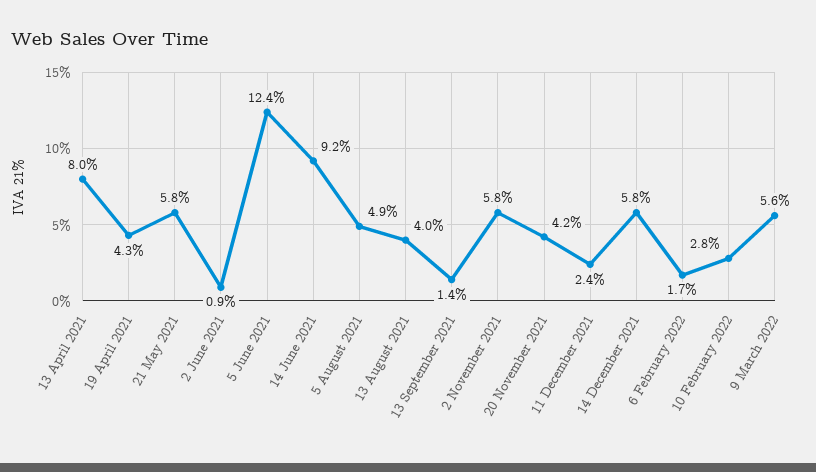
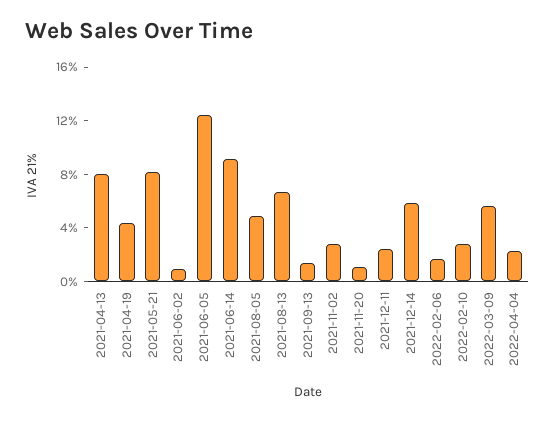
21 May 2021: 5.8 -> 8
13 August 2021: 4 -> 7
2 November 2021: 5.8 -> 3
20 November 2021: 4.2 -> 1
2022-04-04: none -> 2

